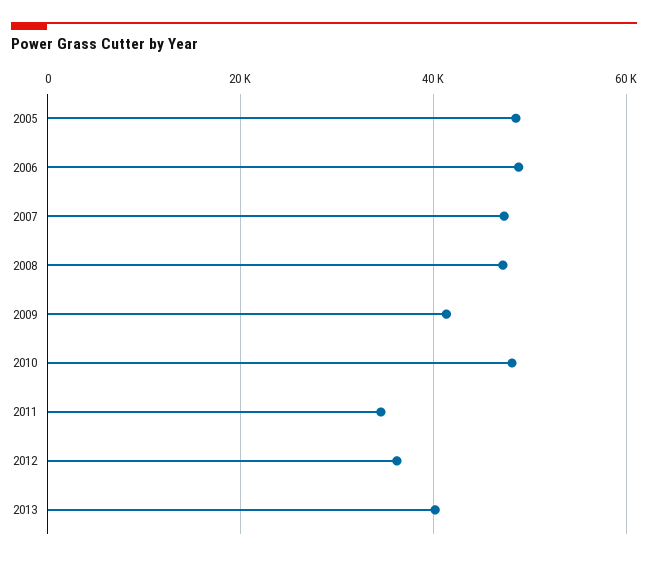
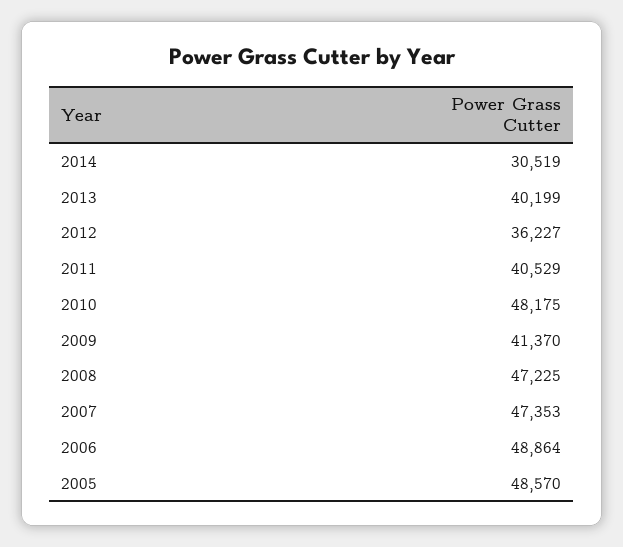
2011: 34000 -> 40529
2014: none -> 30519

